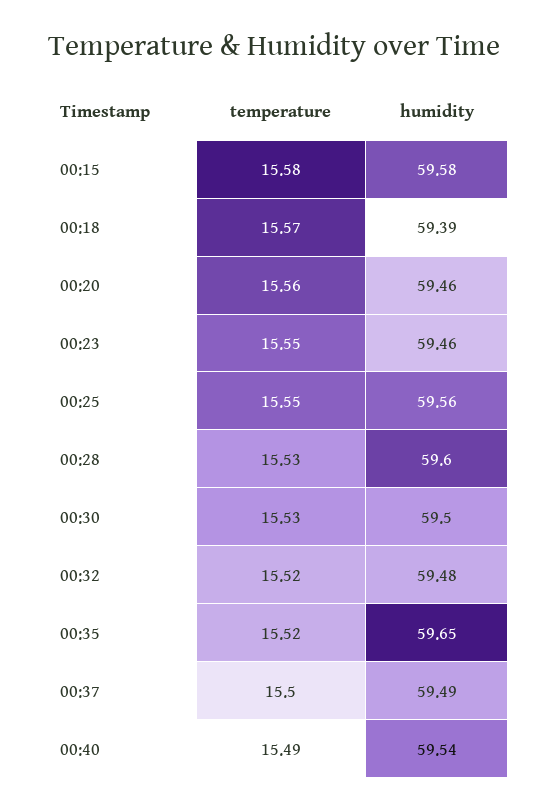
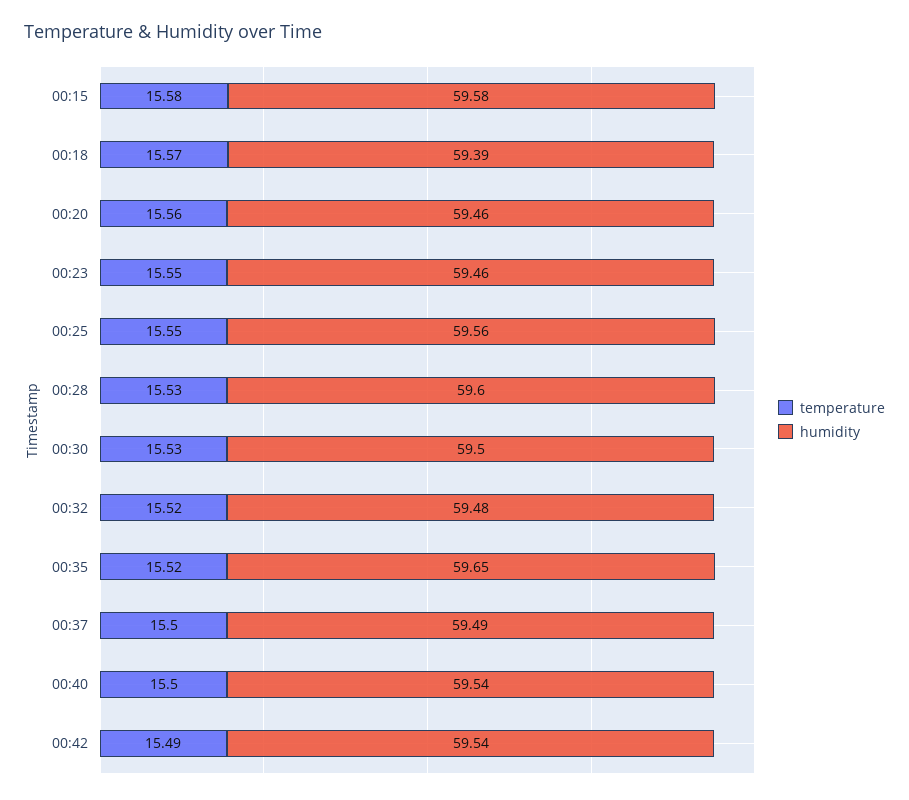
temperature, 00:40: 15.49 -> 15.5
temperature, 00:42: none -> 15.49
humidity, 00:42: none -> 59.54

